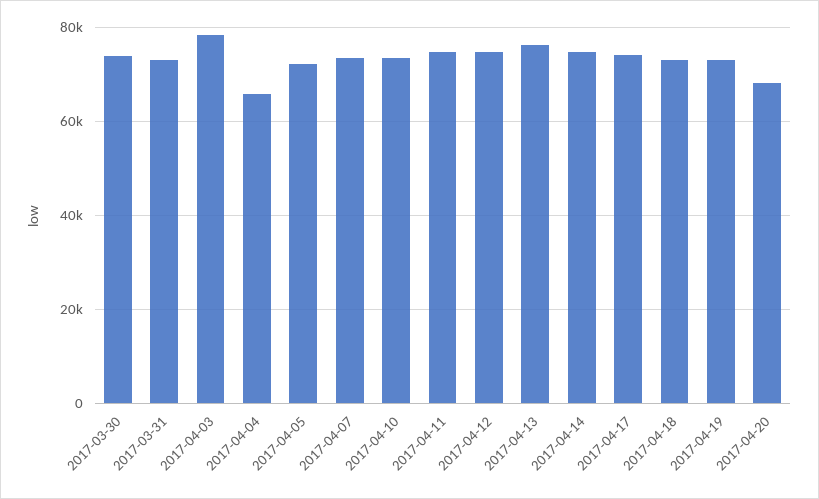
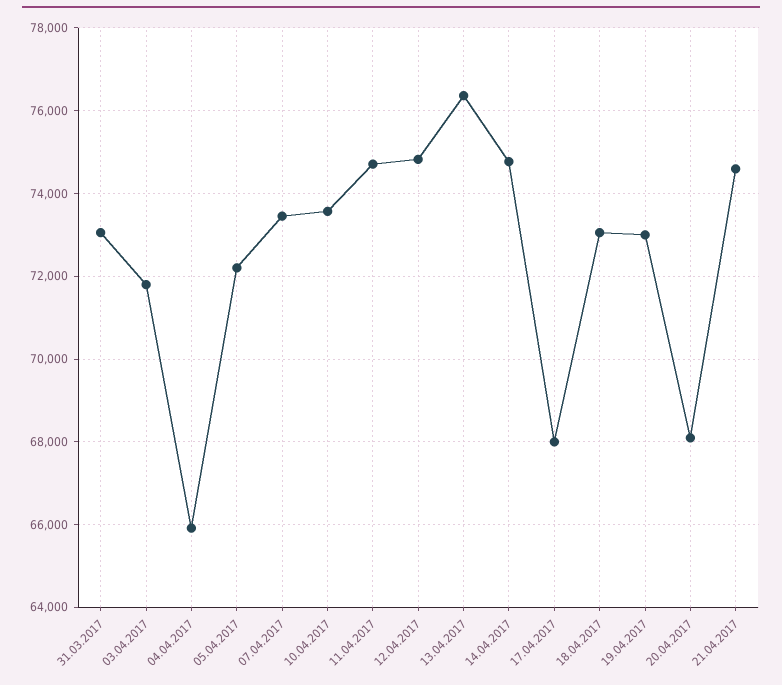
2017-03-30: 74000 -> none
2017-04-03: 78000 -> 71800
2017-04-17: 74000 -> 68000
21.04.2017: none -> 74600

